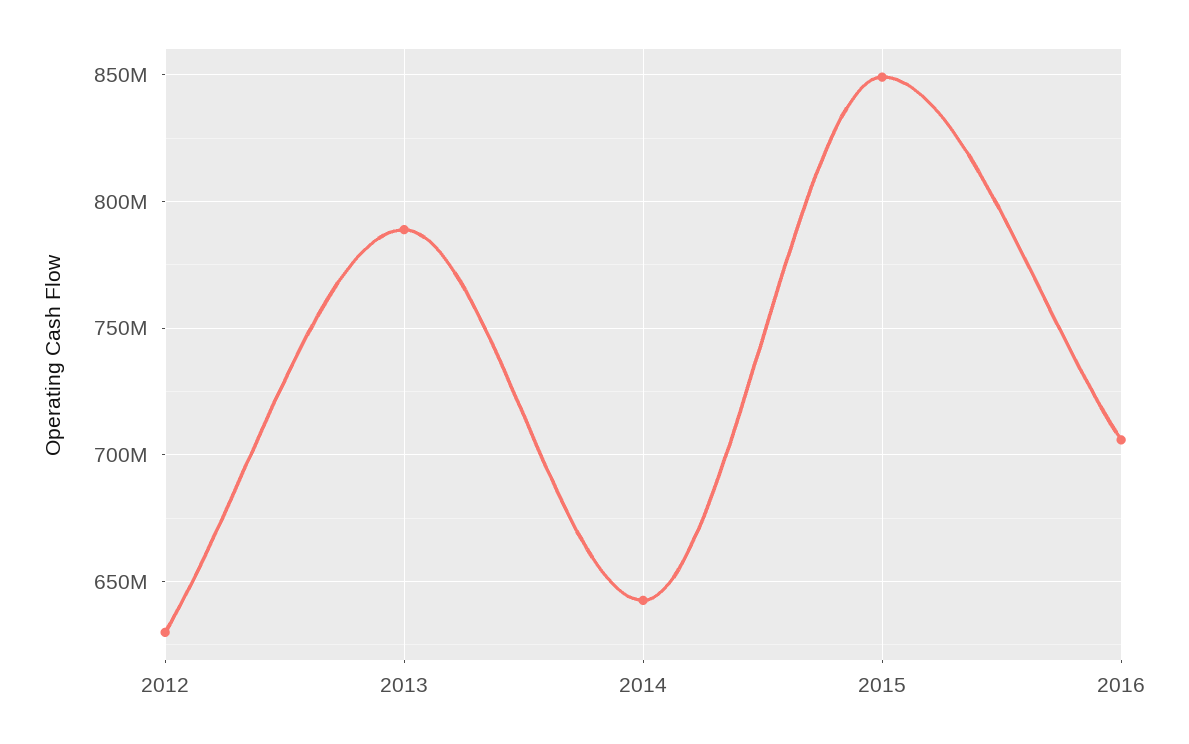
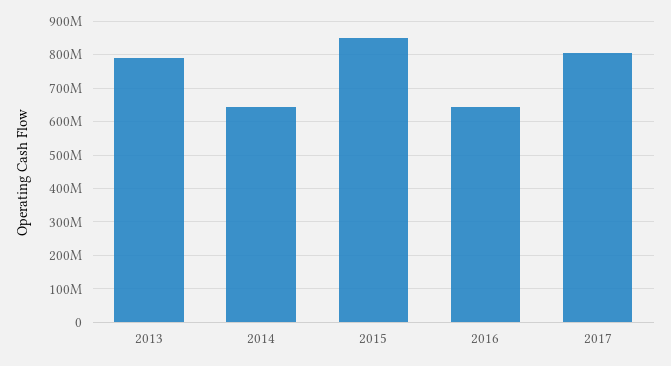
2012: 630000000 -> none
2016: 705000000 -> 640000000
2017: none -> 800000000

